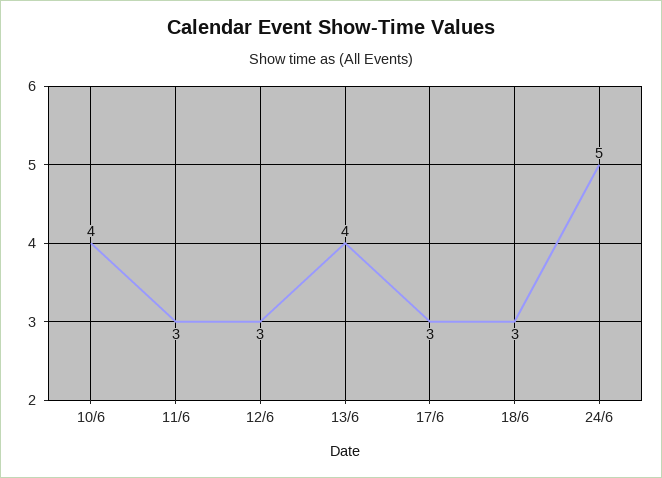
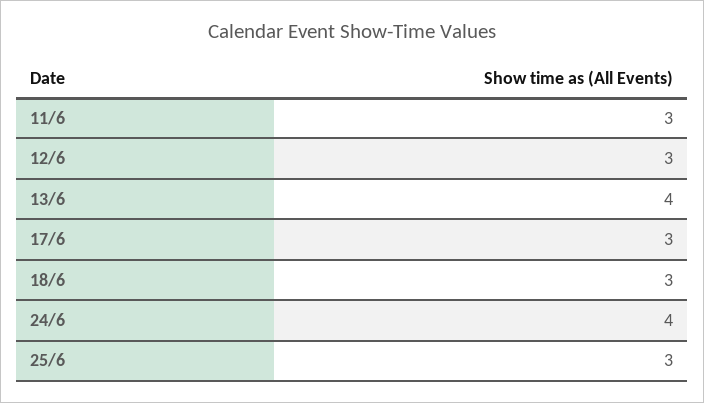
10/6: 4 -> none
24/6: 5 -> 4
25/6: none -> 3

